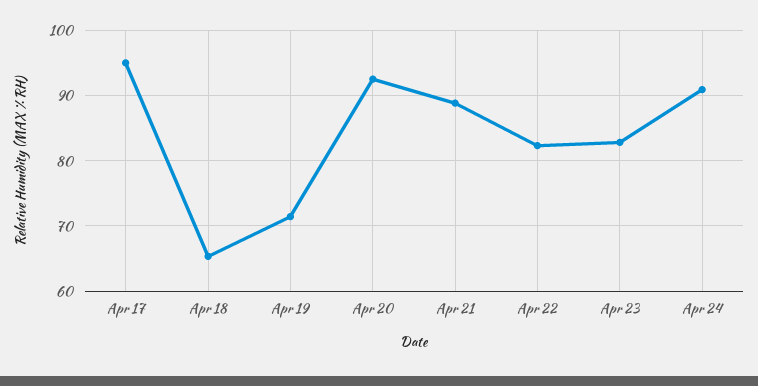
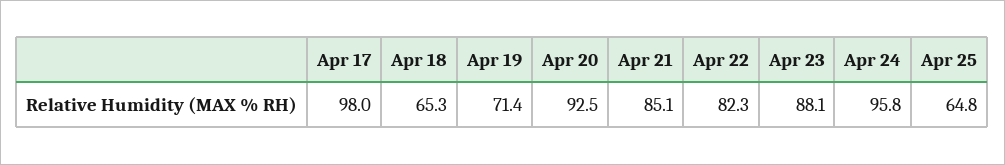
Apr 17: 95 -> 98
Apr 21: 89 -> 85.1
Apr 23: 83 -> 88.1
Apr 24: 91 -> 95.8
Apr 25: none -> 64.8

